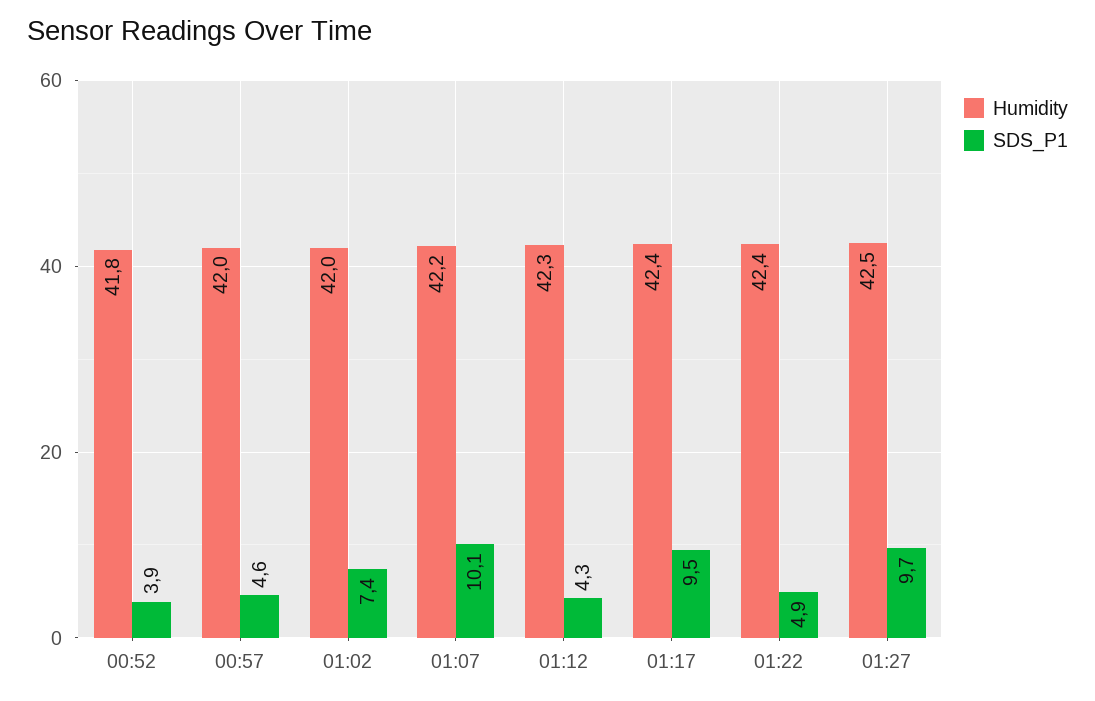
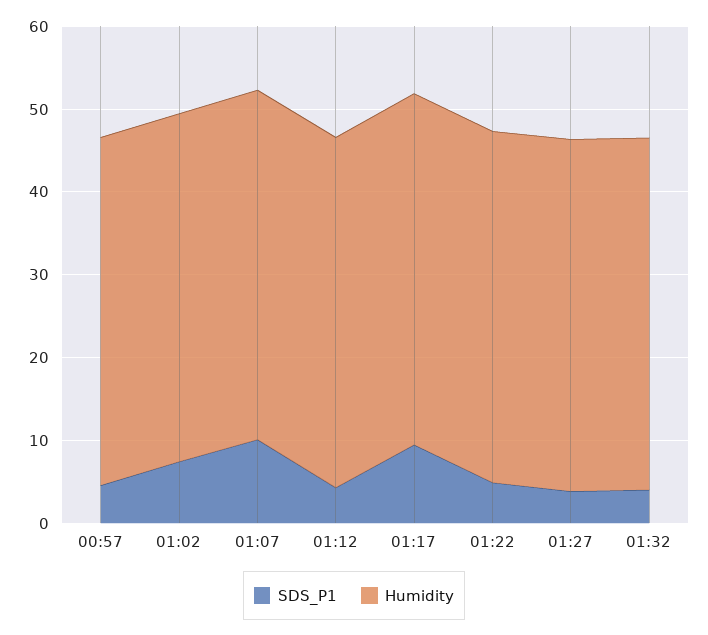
Humidity, 00:52: 41.8 -> none
SDS_P1, 00:52: 3.9 -> none
SDS_P1, 01:27: 9.7 -> 4
SDS_P1, 01:32: none -> 4
Humidity, 01:32: none -> 42

